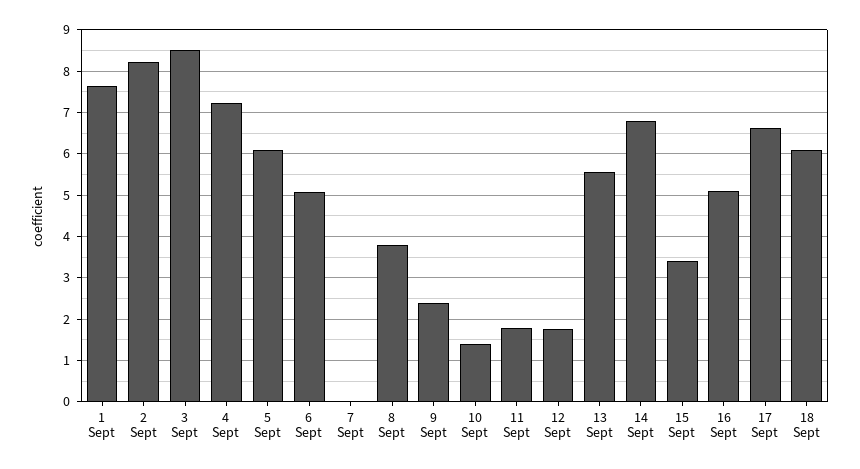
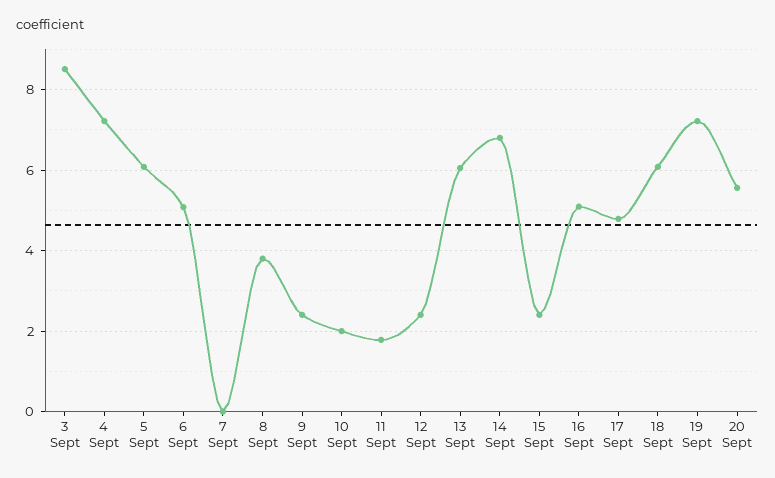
1 Sept: 7.6 -> none
2 Sept: 8.2 -> none
10 Sept: 1.4 -> 2
12 Sept: 1.8 -> 2.4
13 Sept: 5.6 -> 6
15 Sept: 3.4 -> 2.4
17 Sept: 6.6 -> 4.8
19 Sept: none -> 7.2
20 Sept: none -> 5.6

